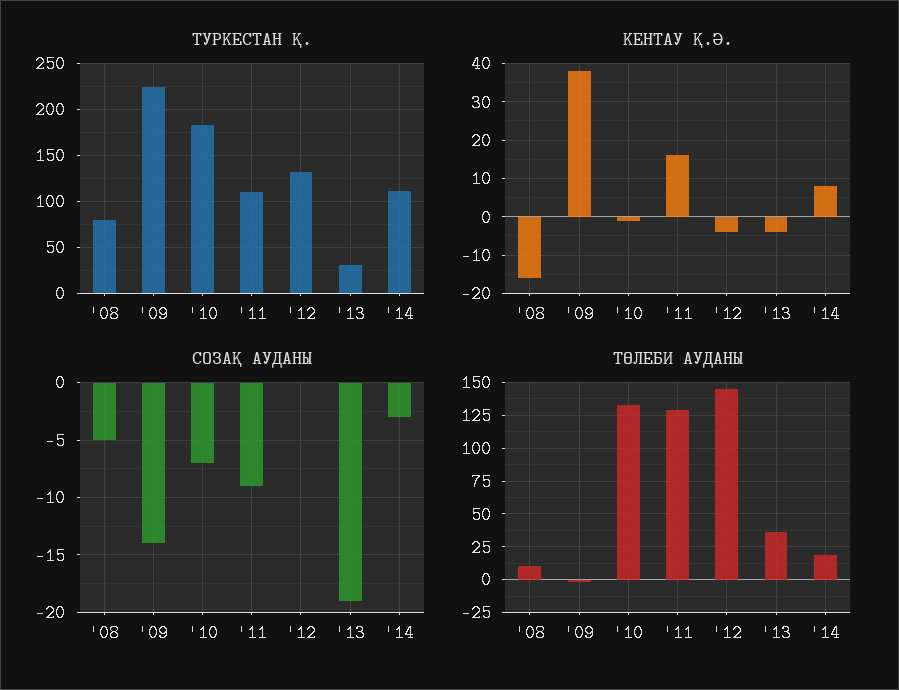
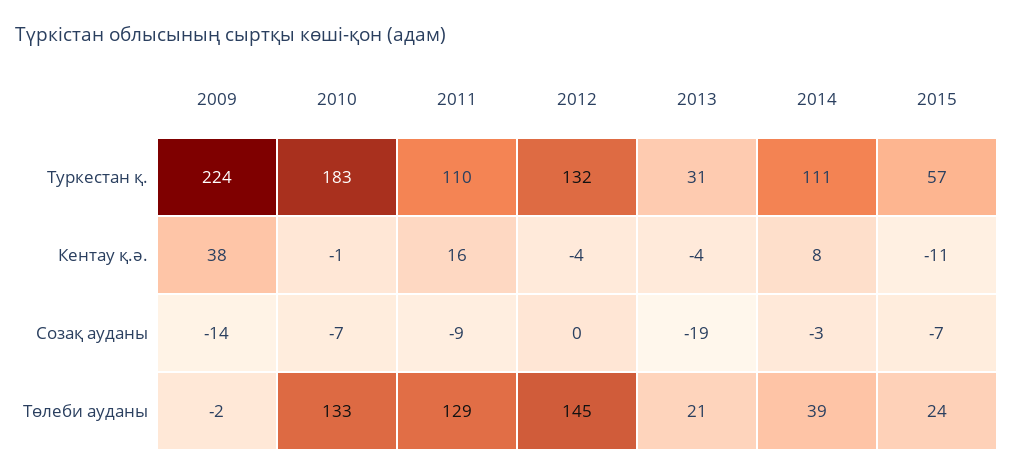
ТУРКЕСТАН Қ., '08: 80 -> none
КЕНТАУ Қ.Ә., '08: -15 -> none
СОЗАҚ АУДАНЫ, '08: -5 -> none
ТӨЛЕБИ АУДАНЫ, '08: 10 -> none
ТӨЛЕБИ АУДАНЫ, '13: 35 -> 21
ТӨЛЕБИ АУДАНЫ, '14: 20 -> 39
ТУРКЕСТАН Қ., 2015: none -> 57
КЕНТАУ Қ.Ә., 2015: none -> -11
СОЗАҚ АУДАНЫ, 2015: none -> -7
ТӨЛЕБИ АУДАНЫ, 2015: none -> 24

